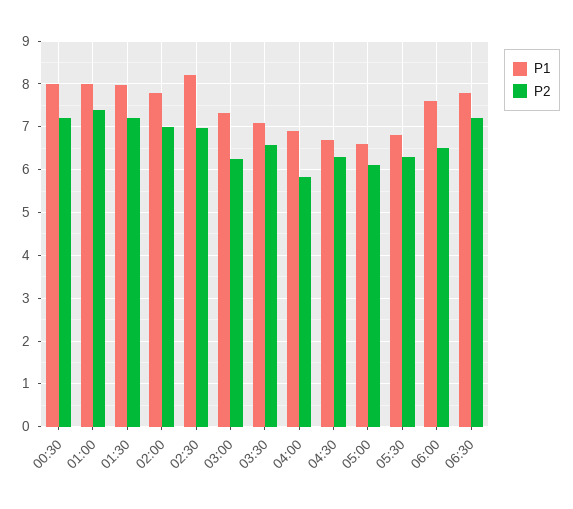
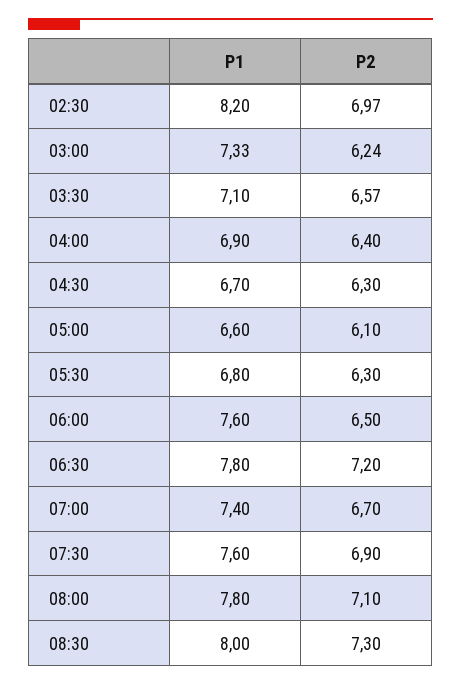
P1, 00:30: 8 -> none
P2, 00:30: 7.2 -> none
P1, 01:00: 8 -> none
P2, 01:00: 7.4 -> none
P1, 01:30: 8 -> none
P2, 01:30: 7.2 -> none
P1, 02:00: 7.8 -> none
P2, 02:00: 7 -> none
P2, 04:00: 5.8 -> 6.4
P1, 07:00: none -> 7.4
P2, 07:00: none -> 6.7
P1, 07:30: none -> 7.6
P2, 07:30: none -> 6.9
P1, 08:00: none -> 7.8
P2, 08:00: none -> 7.1
P1, 08:30: none -> 8
P2, 08:30: none -> 7.3

